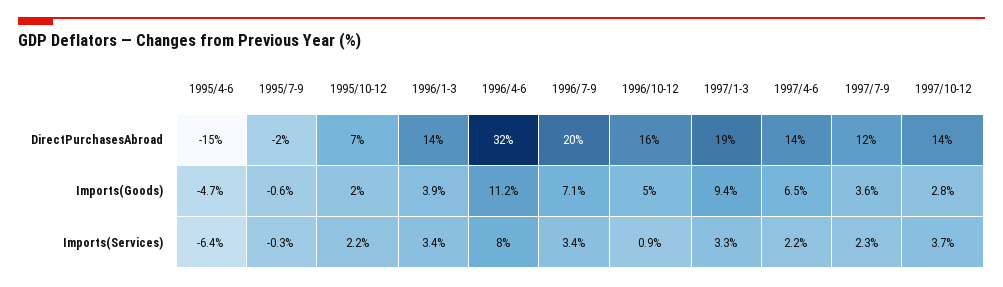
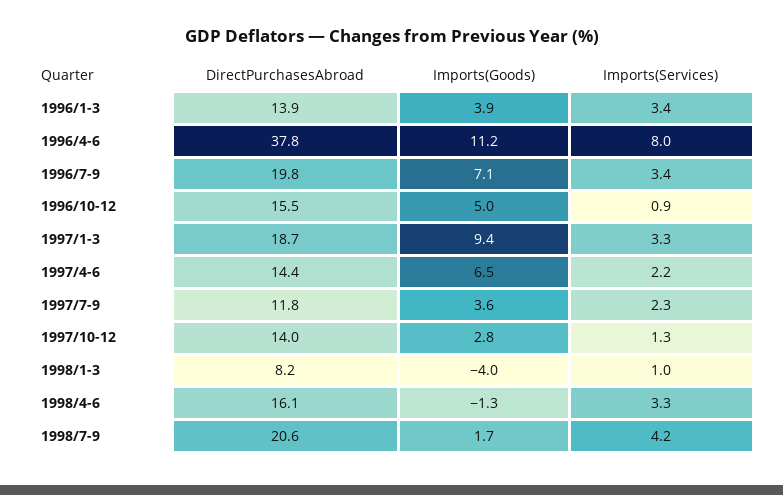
1995/4-6, DirectPurchasesAbroad: -15 -> none
1995/7-9, DirectPurchasesAbroad: -2 -> none
1995/10-12, DirectPurchasesAbroad: 7 -> none
1996/4-6, DirectPurchasesAbroad: 32 -> 37.8
1995/4-6, Imports(Goods): -4.7 -> none
1995/7-9, Imports(Goods): -0.6 -> none
1995/10-12, Imports(Goods): 2 -> none
1995/4-6, Imports(Services): -6.4 -> none
1995/7-9, Imports(Services): -0.3 -> none
1995/10-12, Imports(Services): 2.2 -> none
1997/10-12, Imports(Services): 3.7 -> 1.3
1998/1-3, DirectPurchasesAbroad: none -> 8.2
1998/1-3, Imports(Goods): none -> -4
1998/1-3, Imports(Services): none -> 1
1998/4-6, DirectPurchasesAbroad: none -> 16.1
1998/4-6, Imports(Goods): none -> -1.3
1998/4-6, Imports(Services): none -> 3.3
1998/7-9, DirectPurchasesAbroad: none -> 20.6
1998/7-9, Imports(Goods): none -> 1.7
1998/7-9, Imports(Services): none -> 4.2

